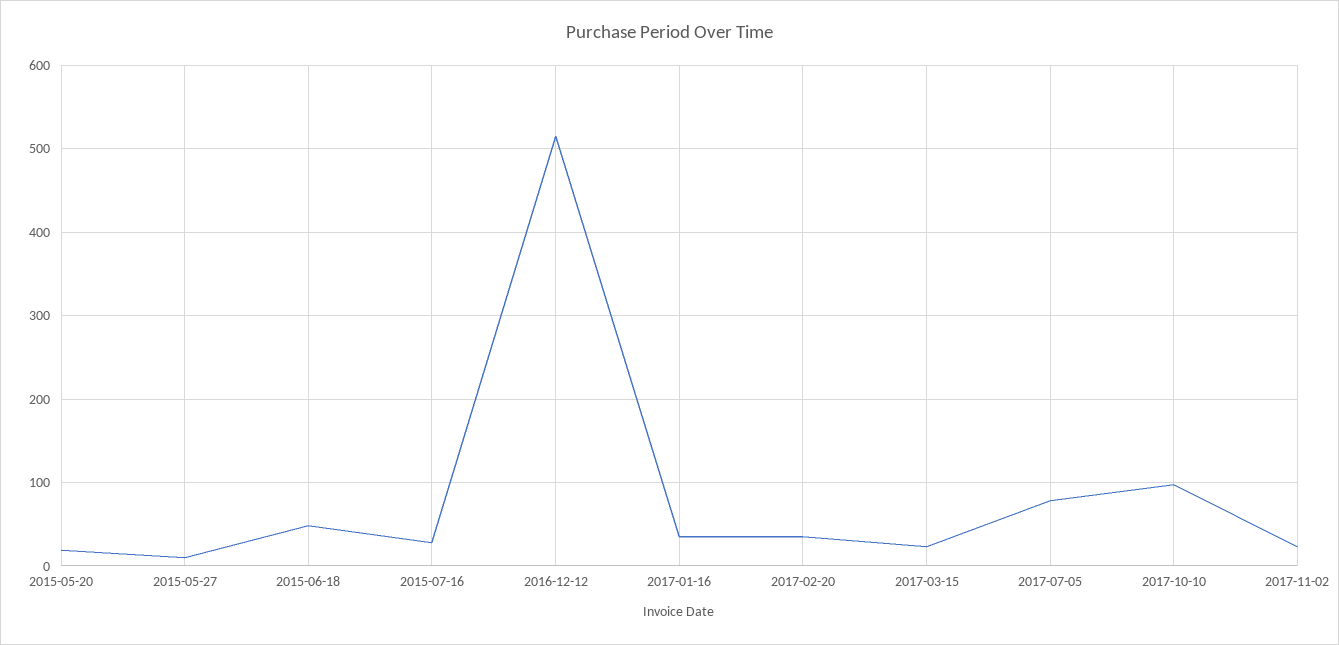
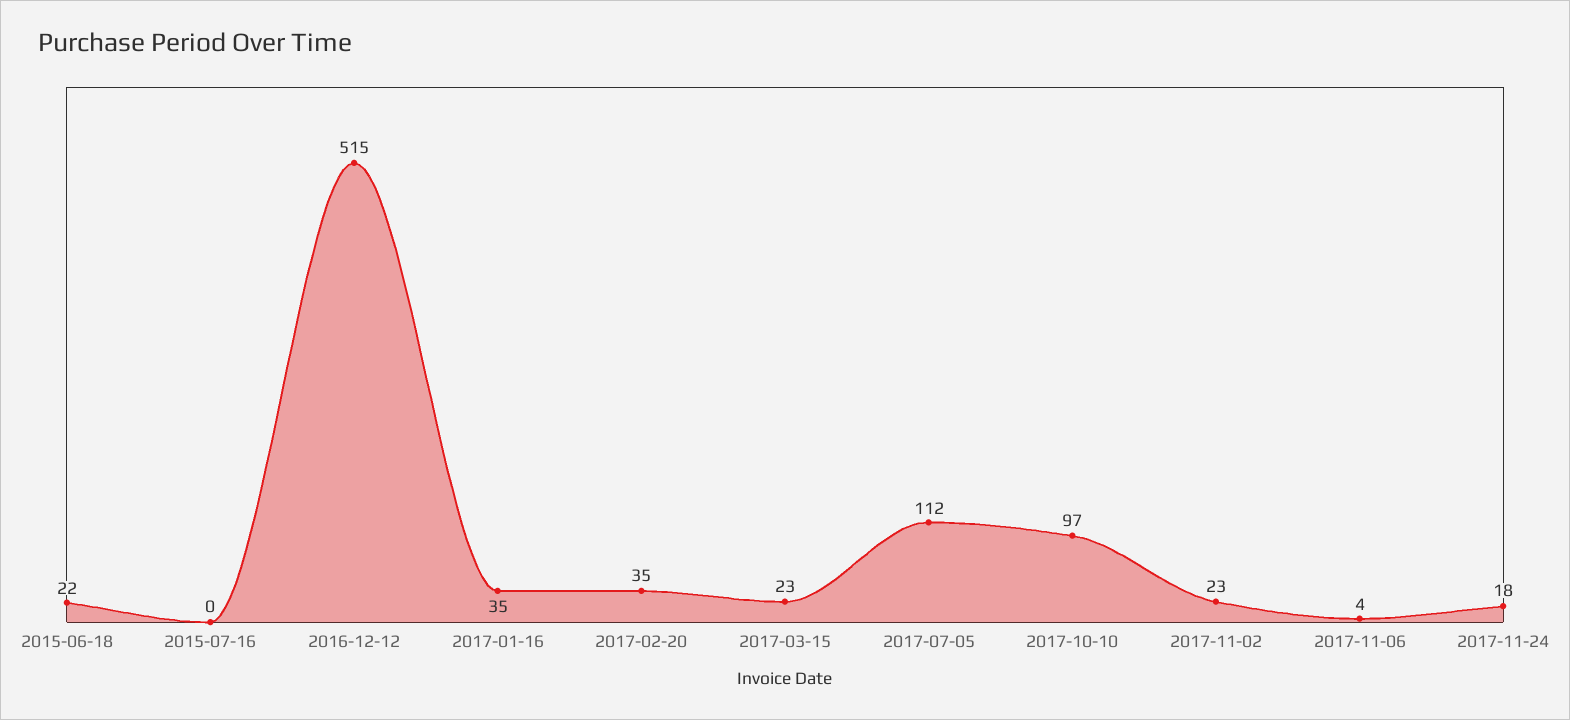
2015-05-20: 20 -> none
2015-05-27: 10 -> none
2015-06-18: 50 -> 22
2015-07-16: 30 -> 0
2017-07-05: 80 -> 112
2017-11-06: none -> 4
2017-11-24: none -> 18

